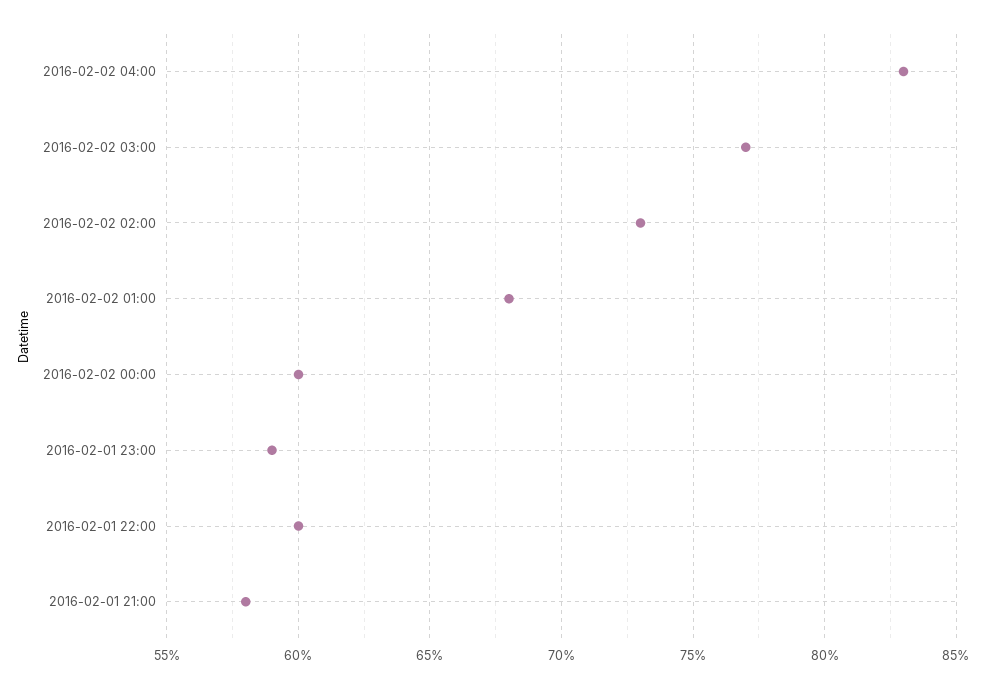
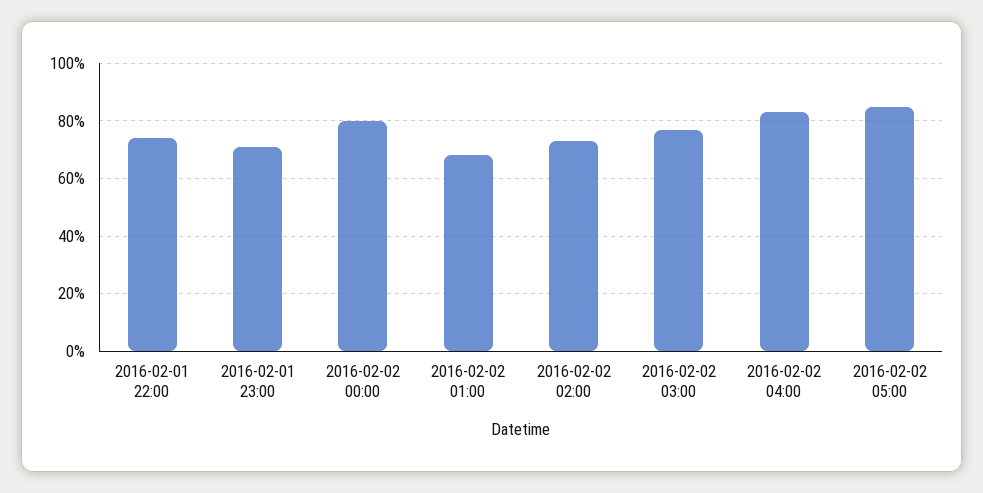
2016-02-02 00:00: 60 -> 80
2016-02-01 23:00: 59 -> 70
2016-02-01 22:00: 60 -> 75
2016-02-01 21:00: 58 -> none
2016-02-02 05:00: none -> 85

